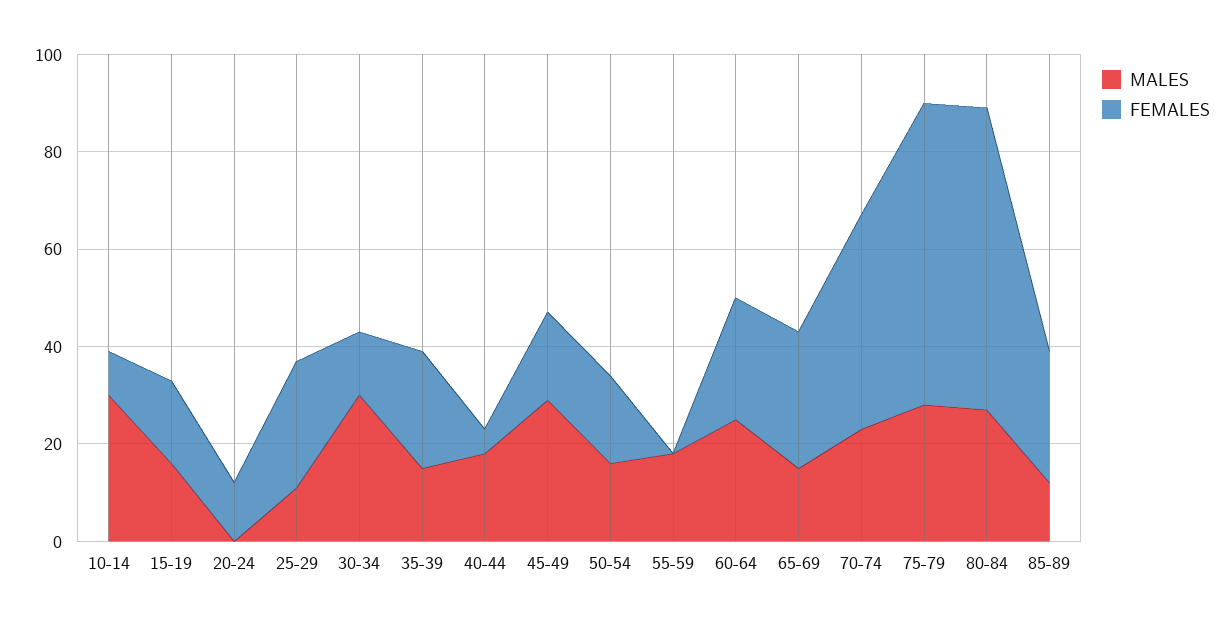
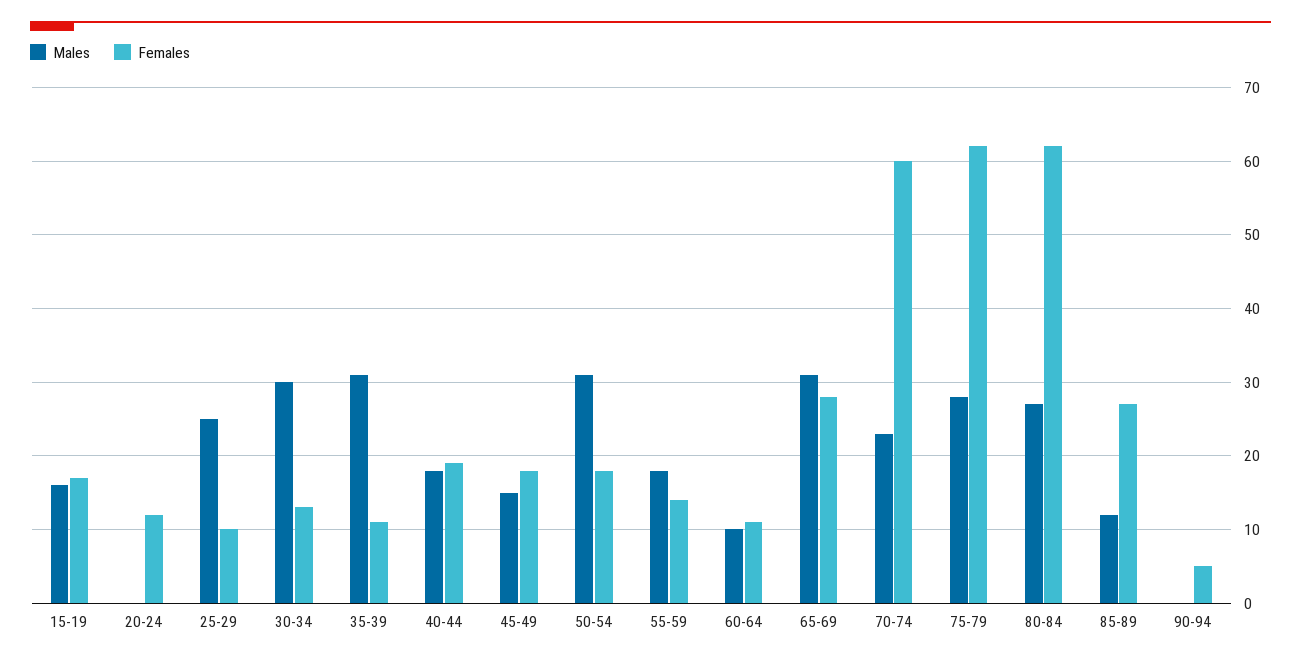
MALES, 10-14: 30 -> none
FEMALES, 10-14: 10 -> none
MALES, 25-29: 10 -> 25
FEMALES, 25-29: 25 -> 10
MALES, 35-39: 15 -> 31
FEMALES, 35-39: 25 -> 11
FEMALES, 40-44: 5 -> 19
MALES, 45-49: 30 -> 15
MALES, 50-54: 15 -> 31
FEMALES, 55-59: 0 -> 14
MALES, 60-64: 25 -> 10
FEMALES, 60-64: 25 -> 11
MALES, 65-69: 15 -> 31
FEMALES, 70-74: 45 -> 60
MALES, 90-94: none -> 0
FEMALES, 90-94: none -> 5

